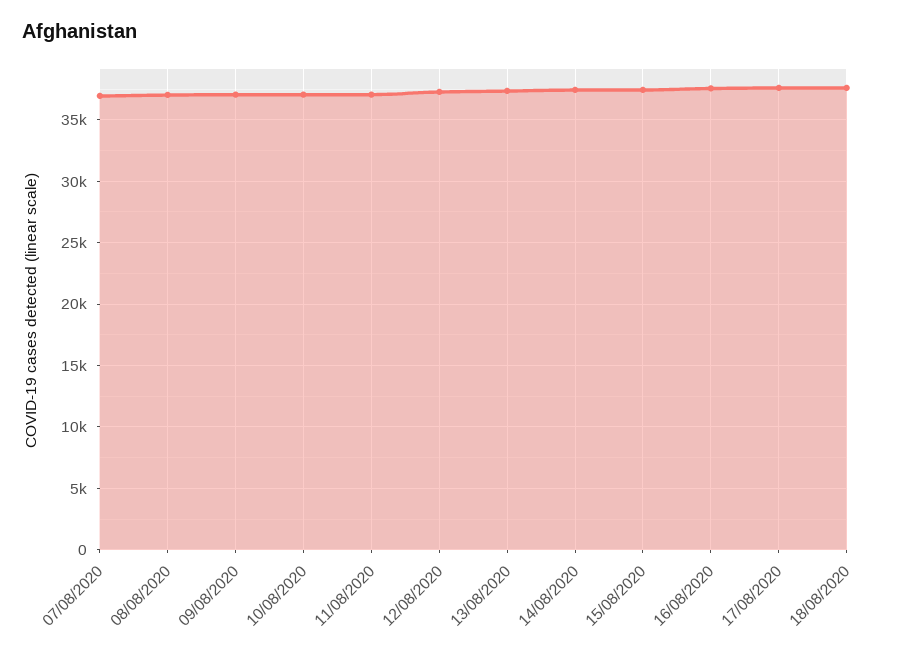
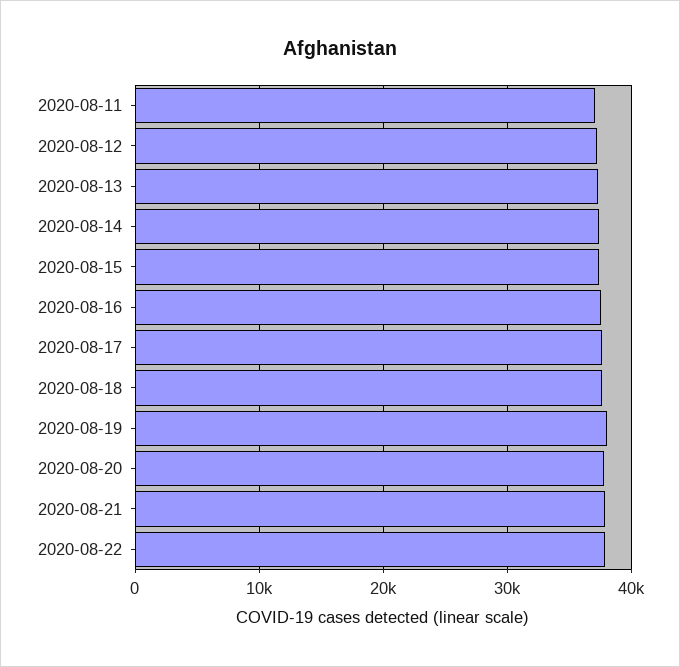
07/08/2020: 37000 -> none
08/08/2020: 37000 -> none
09/08/2020: 37000 -> none
10/08/2020: 37000 -> none
2020-08-19: none -> 38000
2020-08-20: none -> 38000
2020-08-21: none -> 38000
2020-08-22: none -> 38000

